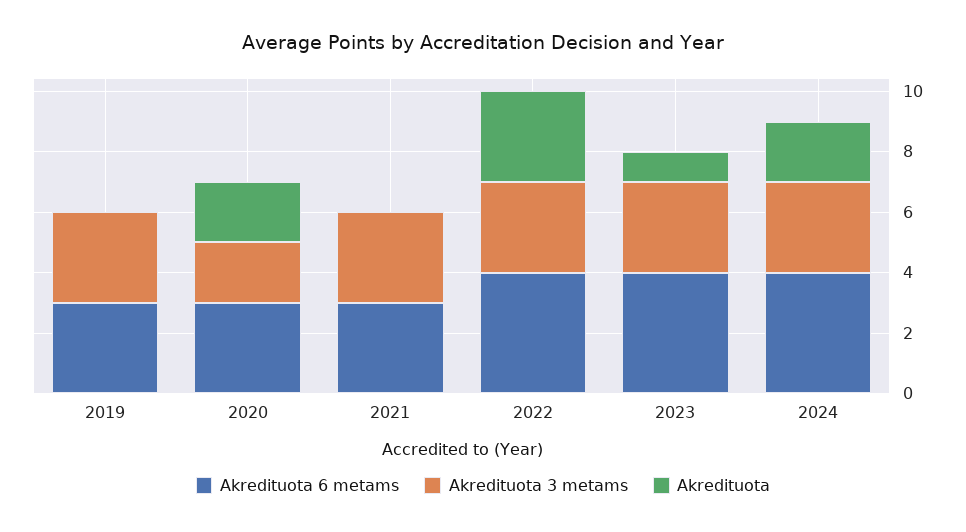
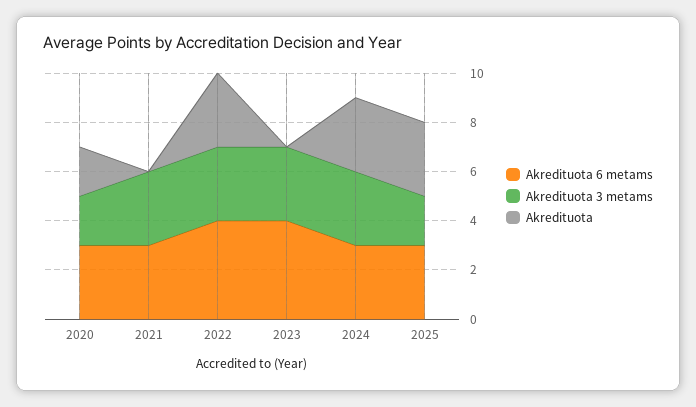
Akredituota 6 metams, 2019: 3 -> none
Akredituota 3 metams, 2019: 3 -> none
Akredituota, 2019: 0 -> none
Akredituota, 2023: 1 -> 0
Akredituota 6 metams, 2024: 4 -> 3
Akredituota, 2024: 2 -> 3
Akredituota 6 metams, 2025: none -> 3
Akredituota 3 metams, 2025: none -> 2
Akredituota, 2025: none -> 3

